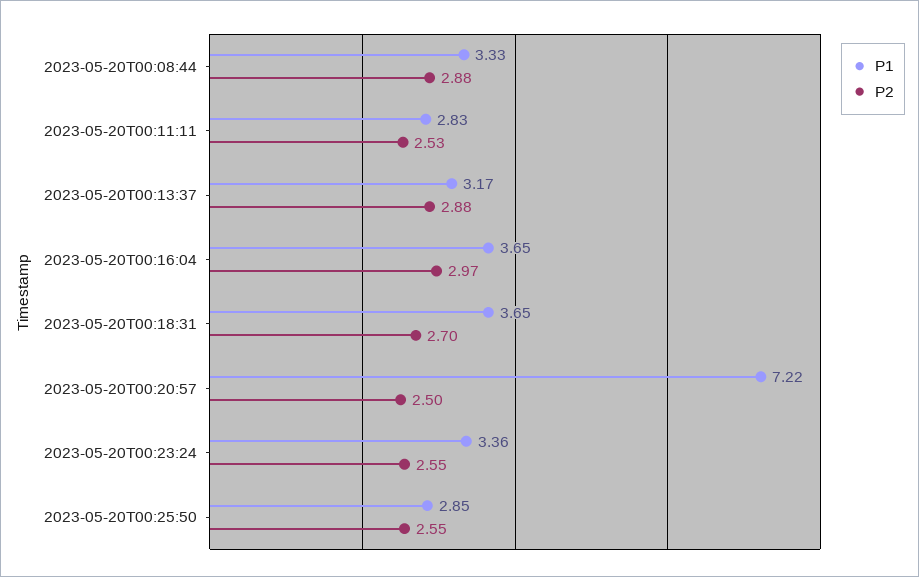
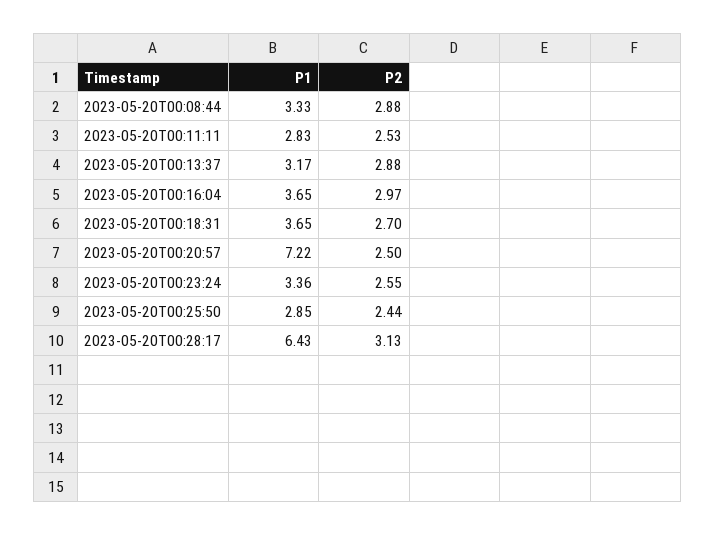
P2, 2023-05-20T00:25:50: 2.55 -> 2.44
P1, 2023-05-20T00:28:17: none -> 6.43
P2, 2023-05-20T00:28:17: none -> 3.13

